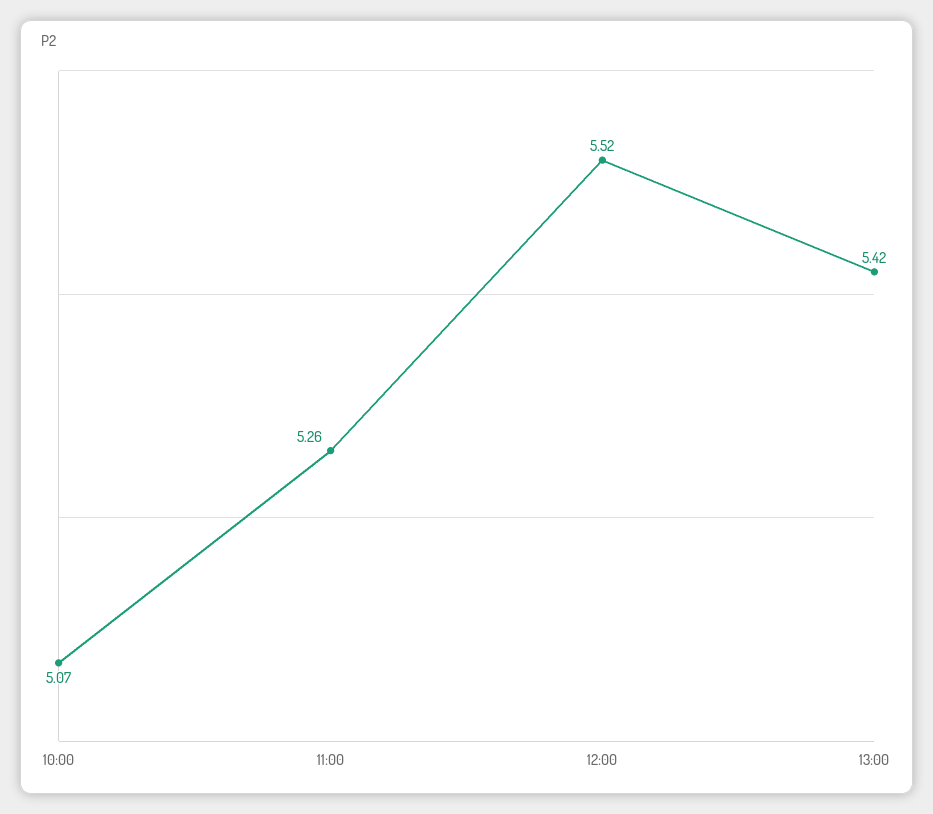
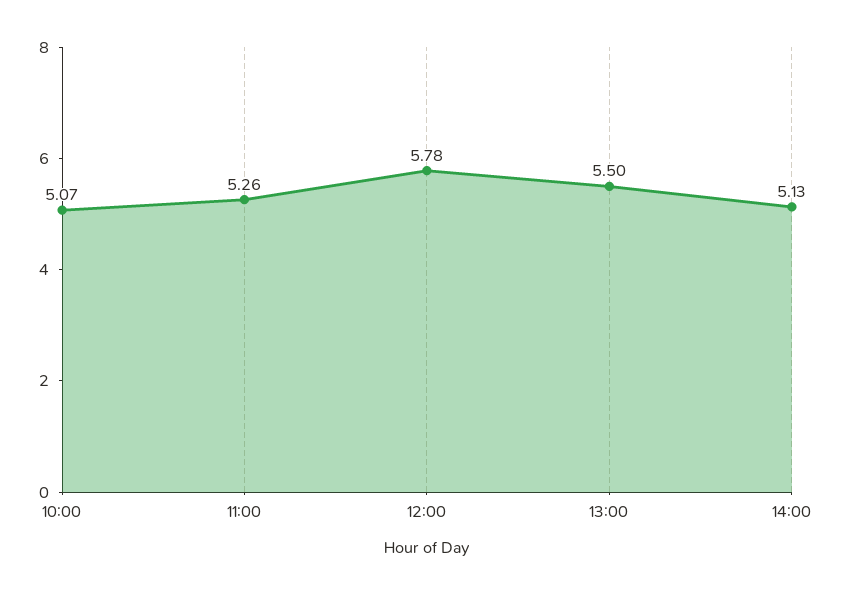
12:00: 5.52 -> 5.78
13:00: 5.42 -> 5.5
14:00: none -> 5.13

